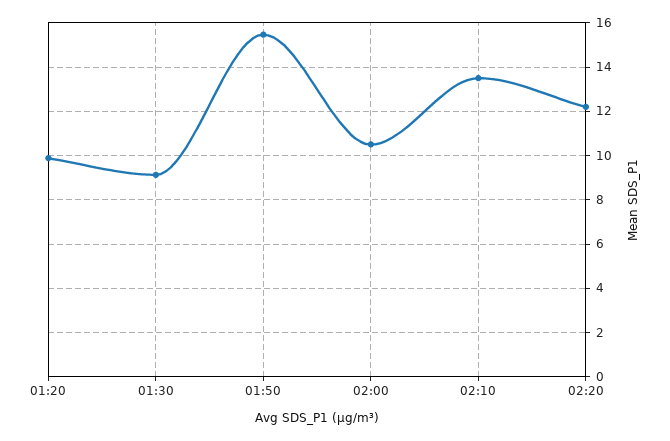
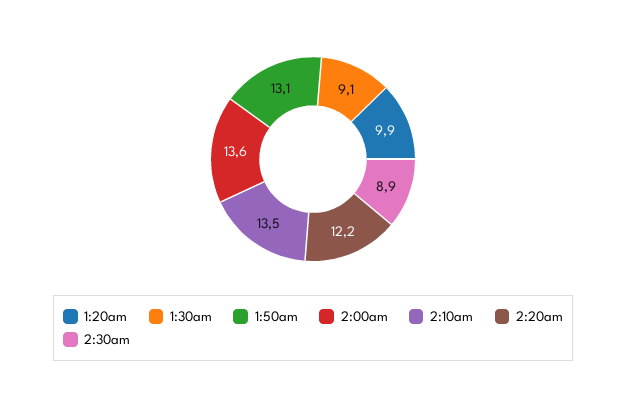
01:50: 15.5 -> 13.1
02:00: 10.5 -> 13.6
2:30am: none -> 8.9

